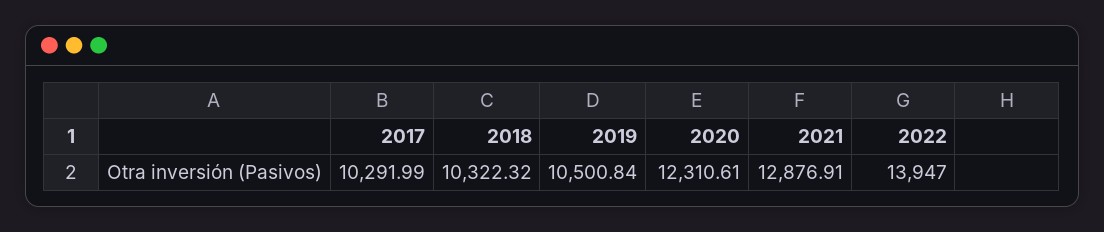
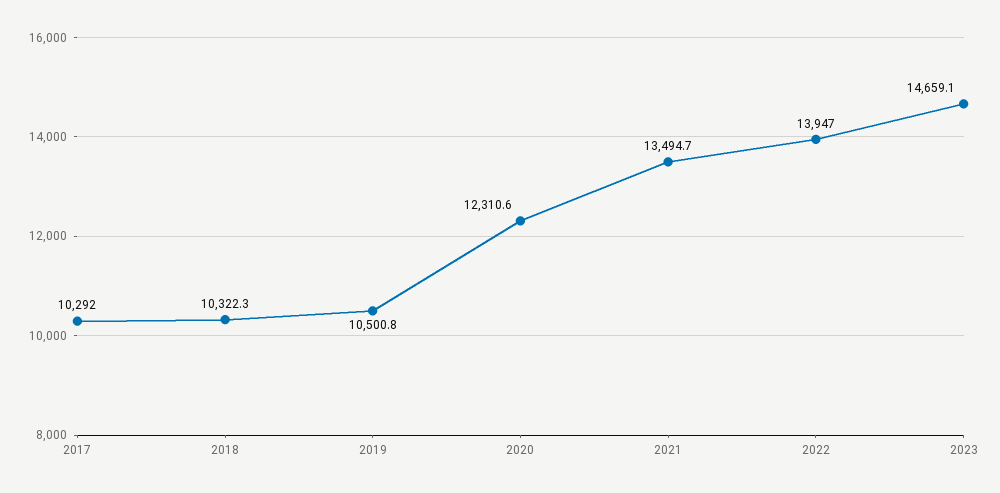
2021: 12876.91 -> 13494.7
2023: none -> 14659.1

